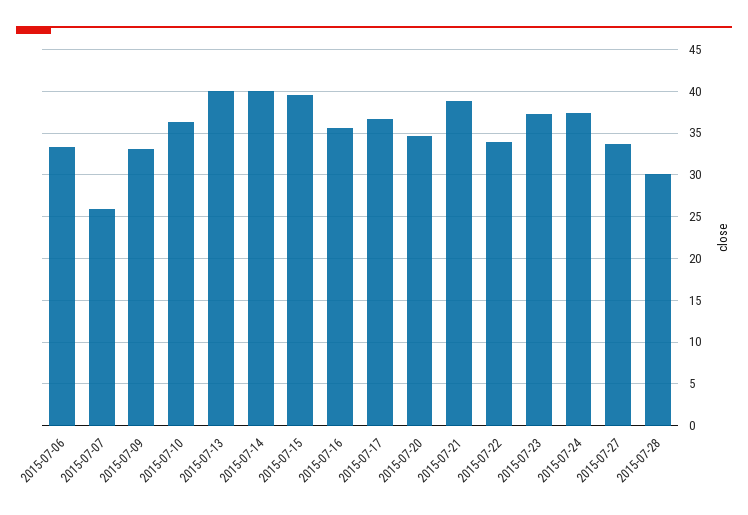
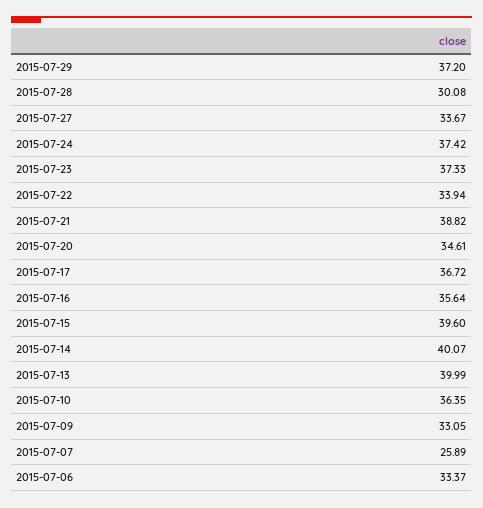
2015-07-29: none -> 37.2

